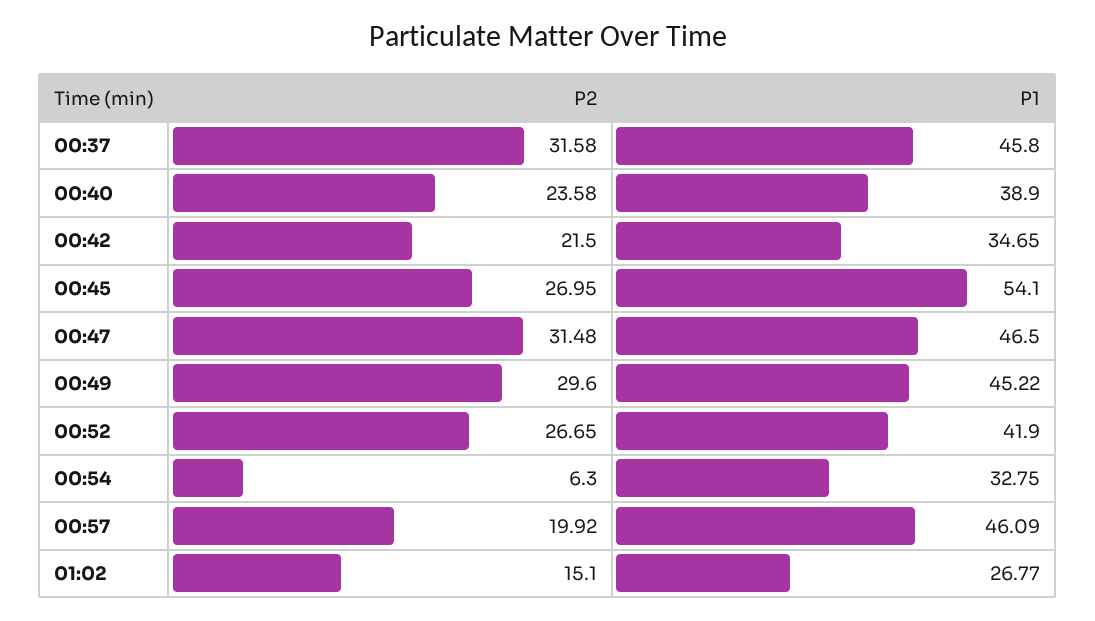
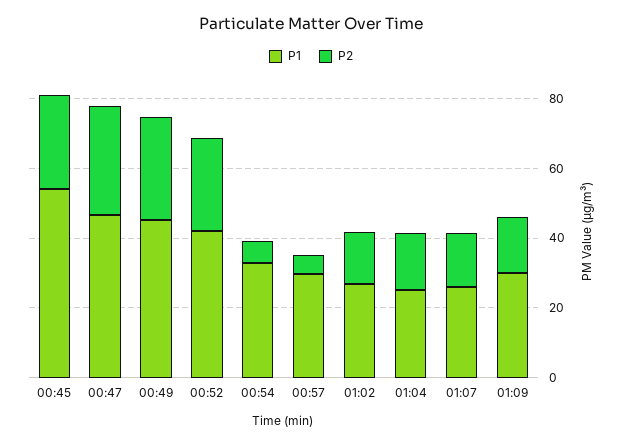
P2, 00:37: 31.58 -> none
P1, 00:37: 45.8 -> none
P2, 00:40: 23.58 -> none
P1, 00:40: 38.9 -> none
P2, 00:42: 21.5 -> none
P1, 00:42: 34.65 -> none
P2, 00:57: 19.92 -> 5
P1, 00:57: 46.09 -> 30
P1, 01:04: none -> 25
P2, 01:04: none -> 15
P1, 01:07: none -> 25
P2, 01:07: none -> 15
P1, 01:09: none -> 30
P2, 01:09: none -> 15

